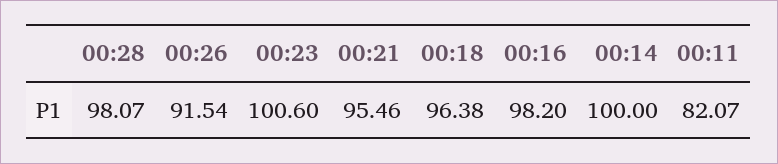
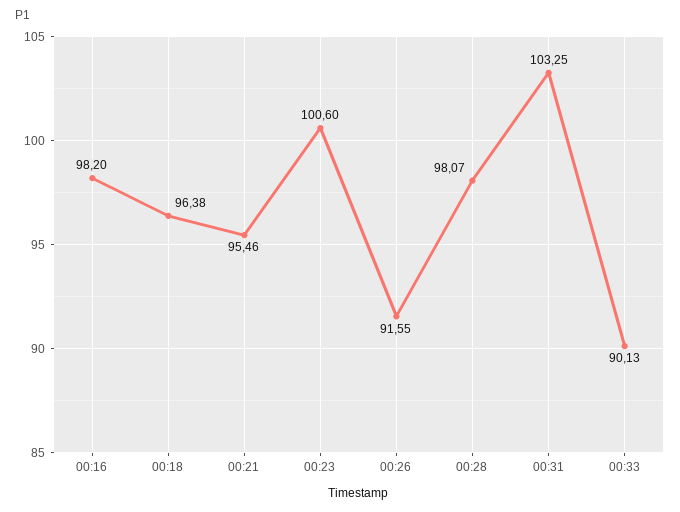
00:26: 91.54 -> 91.55
00:14: 100 -> none
00:11: 82.07 -> none
00:31: none -> 103.25
00:33: none -> 90.13

